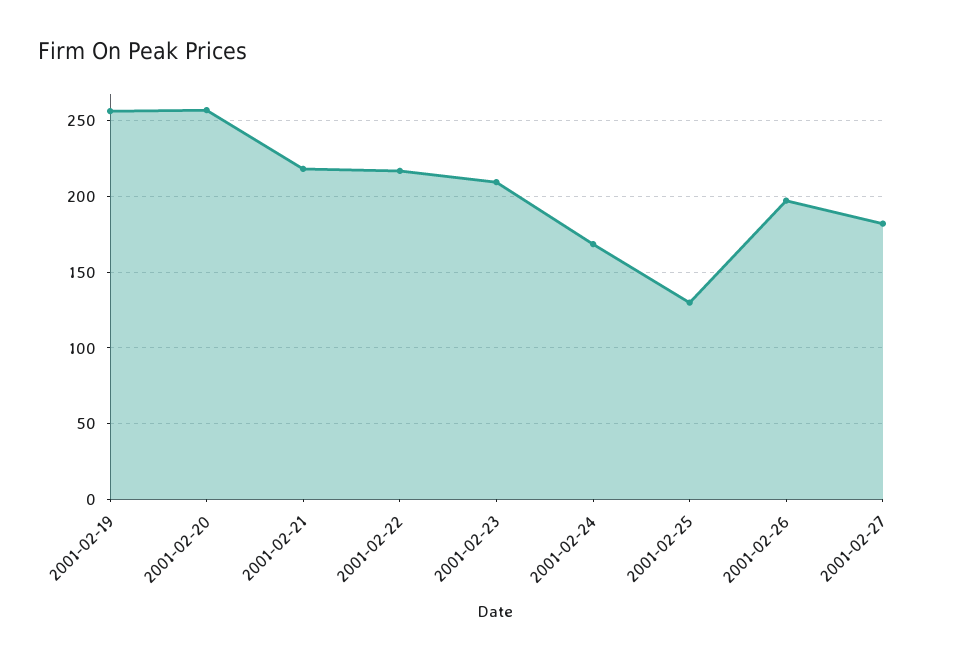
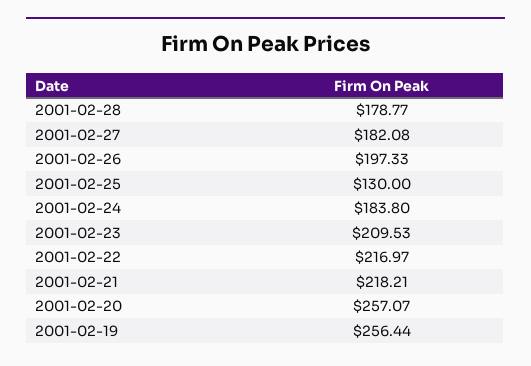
2001-02-24: 170 -> 183.8
2001-02-28: none -> 178.77

